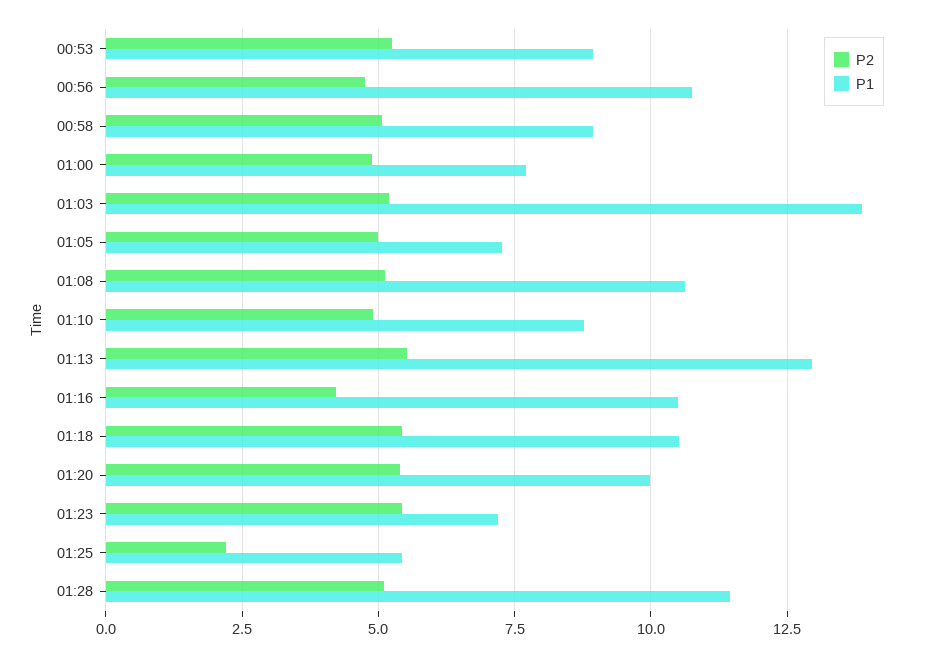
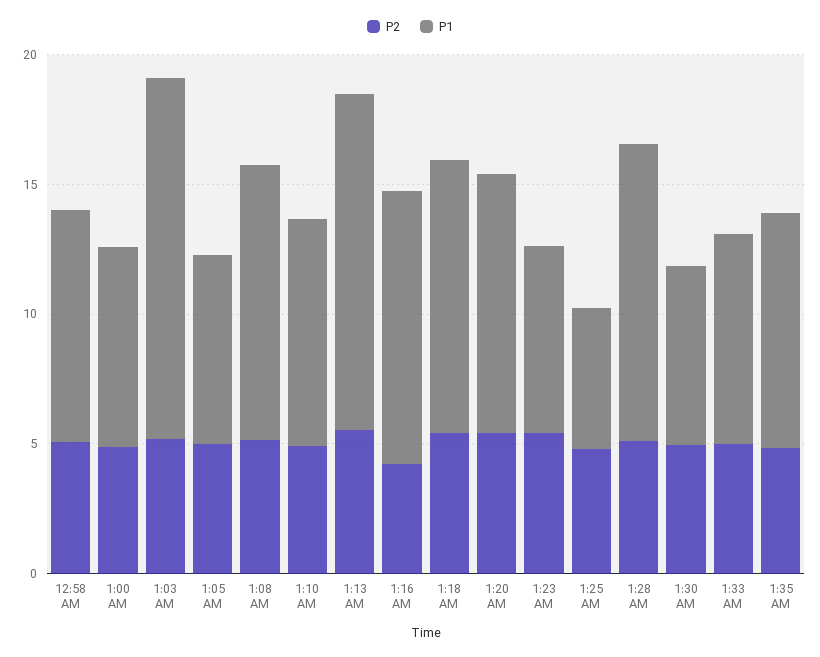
P2, 00:53: 5.25 -> none
P1, 00:53: 9 -> none
P2, 00:56: 4.75 -> none
P1, 00:56: 10.75 -> none
P2, 01:25: 2.25 -> 5
P2, 1:30 AM: none -> 5
P1, 1:30 AM: none -> 7
P2, 1:33 AM: none -> 5
P1, 1:33 AM: none -> 8
P2, 1:35 AM: none -> 5
P1, 1:35 AM: none -> 9

